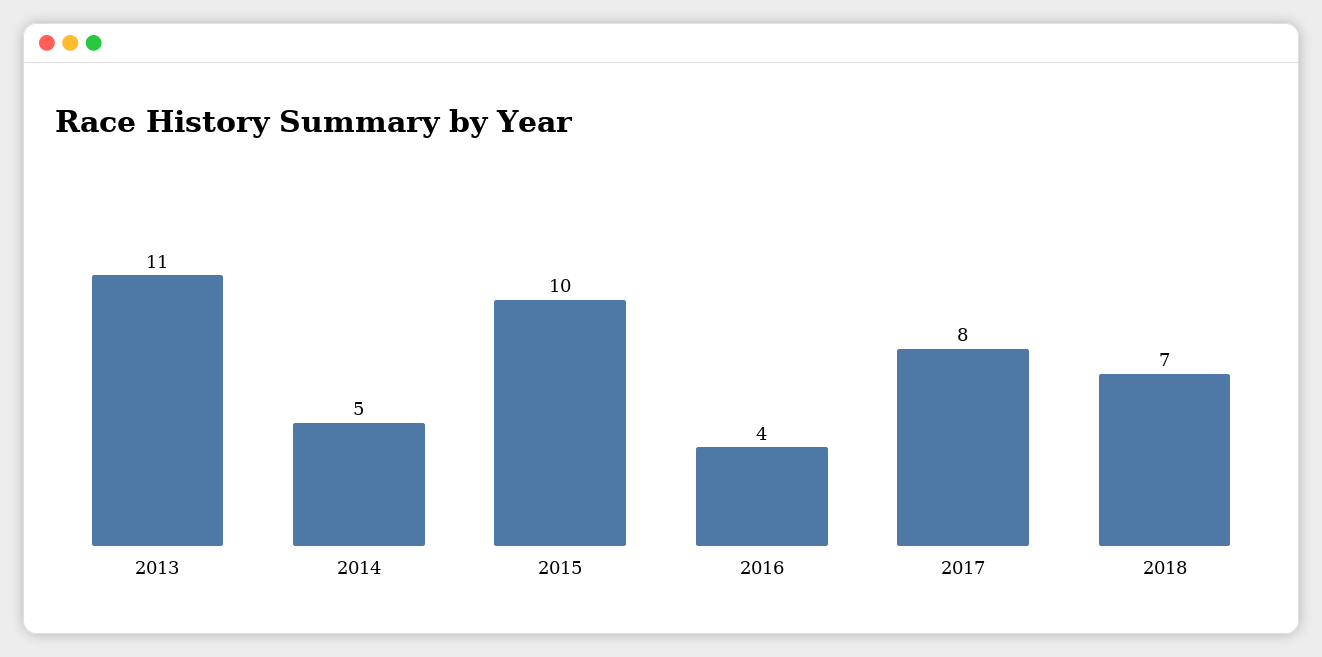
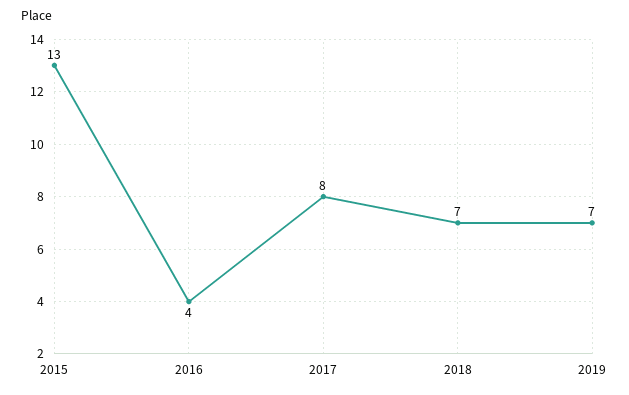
2013: 11 -> none
2014: 5 -> none
2015: 10 -> 13
2019: none -> 7

